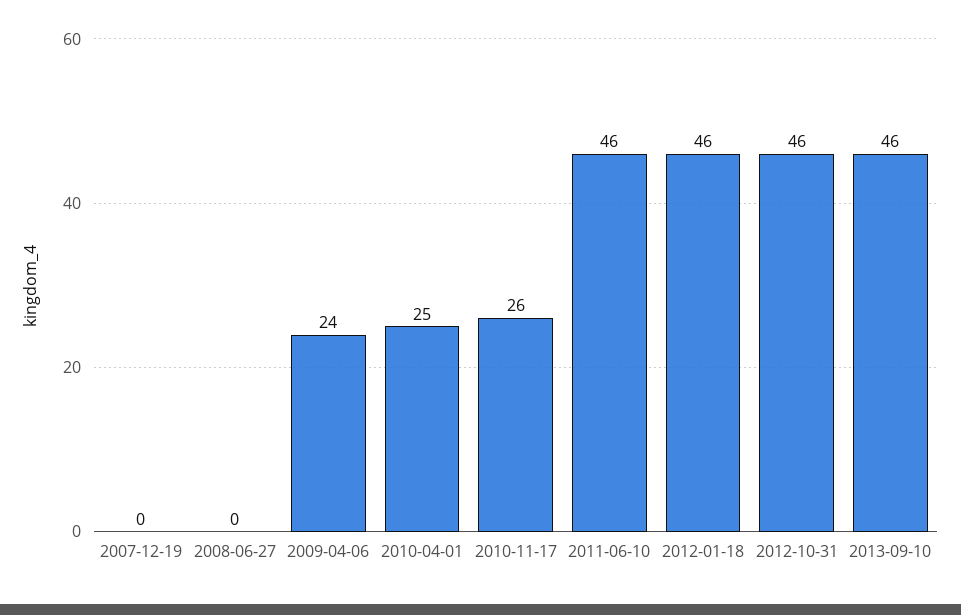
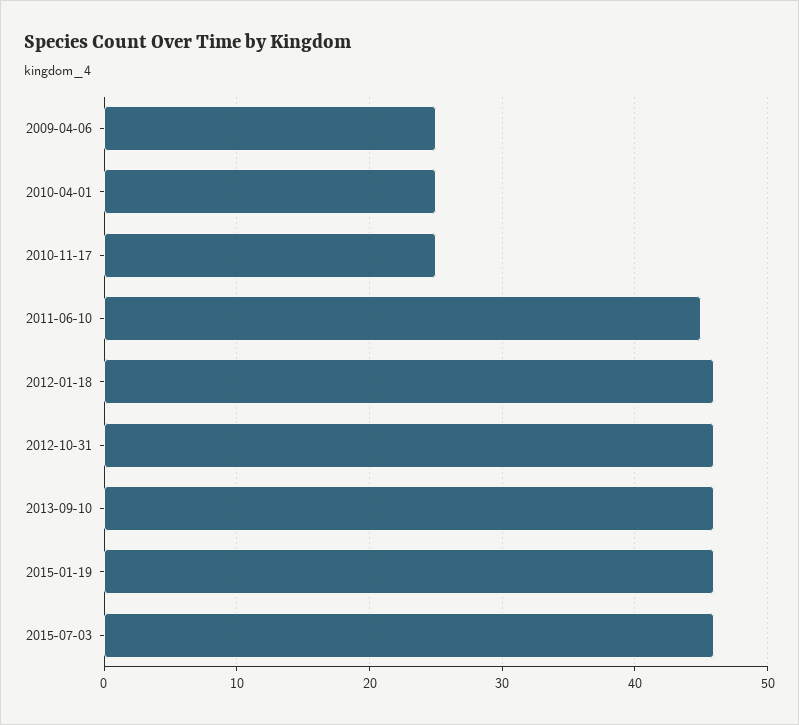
2007-12-19: 0 -> none
2008-06-27: 0 -> none
2009-04-06: 24 -> 25
2010-11-17: 26 -> 25
2011-06-10: 46 -> 45
2015-01-19: none -> 46
2015-07-03: none -> 46

